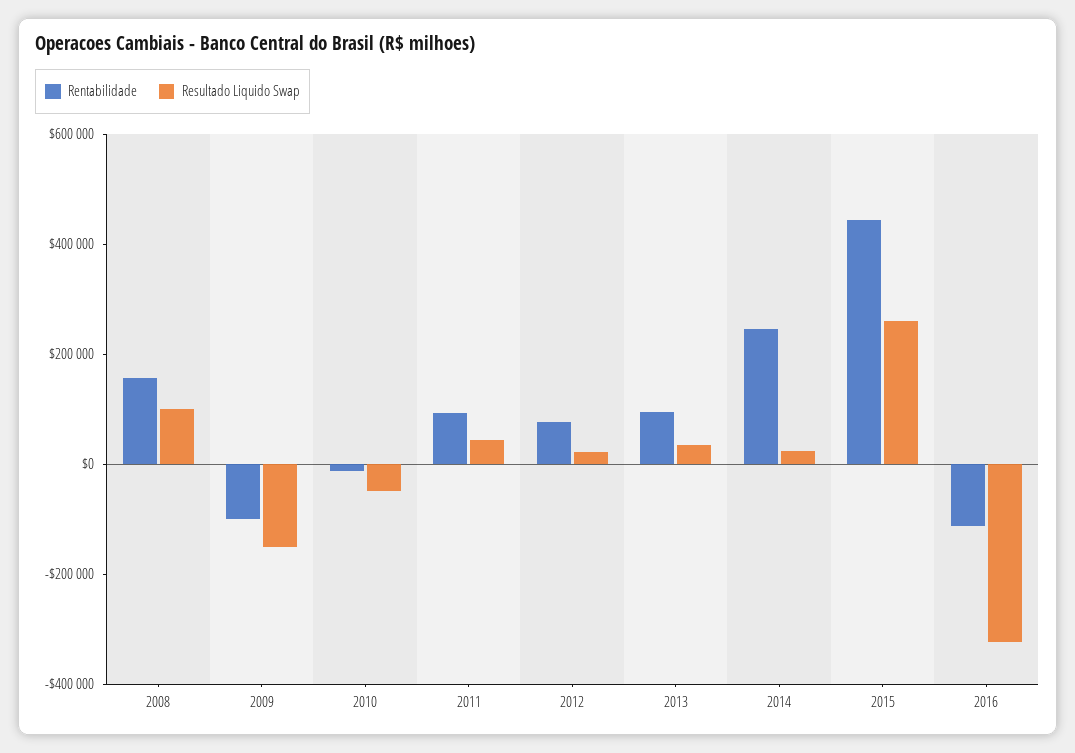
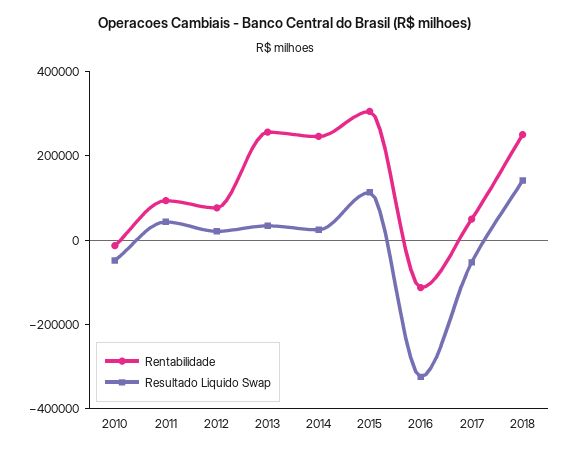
Rentabilidade, 2008: 150000 -> none
Resultado Liquido Swap, 2008: 100000 -> none
Rentabilidade, 2009: -100000 -> none
Resultado Liquido Swap, 2009: -150000 -> none
Rentabilidade, 2013: 100000 -> 250000
Rentabilidade, 2015: 450000 -> 300000
Resultado Liquido Swap, 2015: 250000 -> 100000
Rentabilidade, 2017: none -> 50000
Resultado Liquido Swap, 2017: none -> -50000
Rentabilidade, 2018: none -> 250000
Resultado Liquido Swap, 2018: none -> 150000

